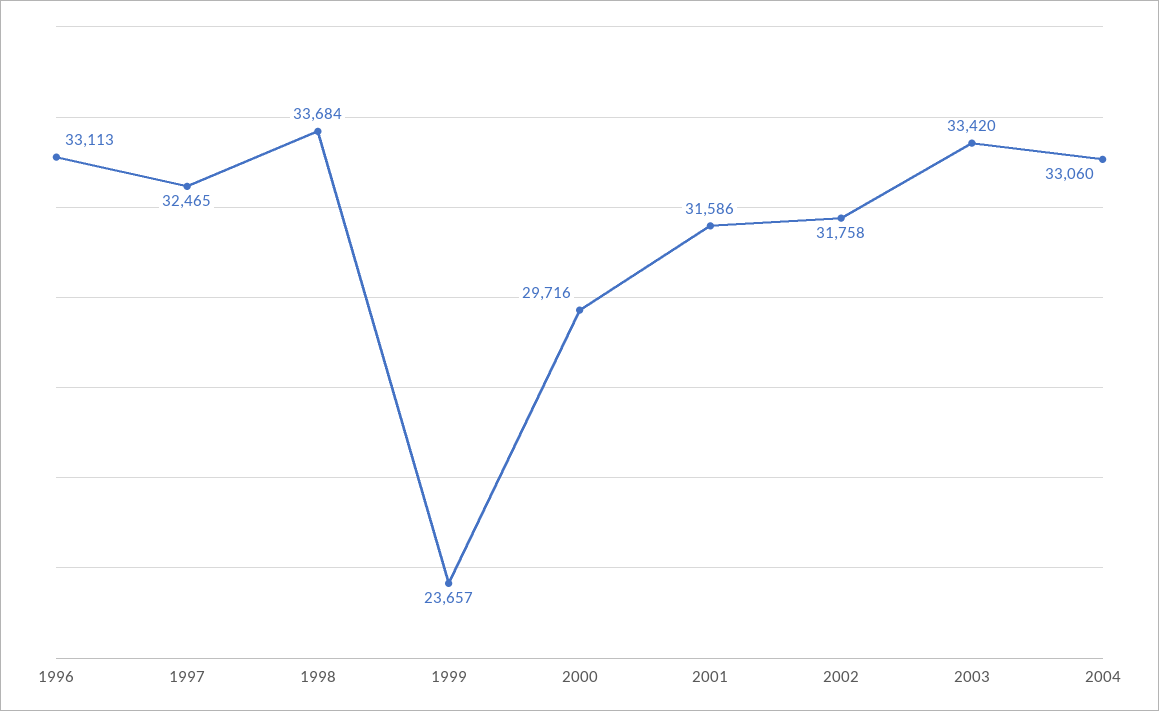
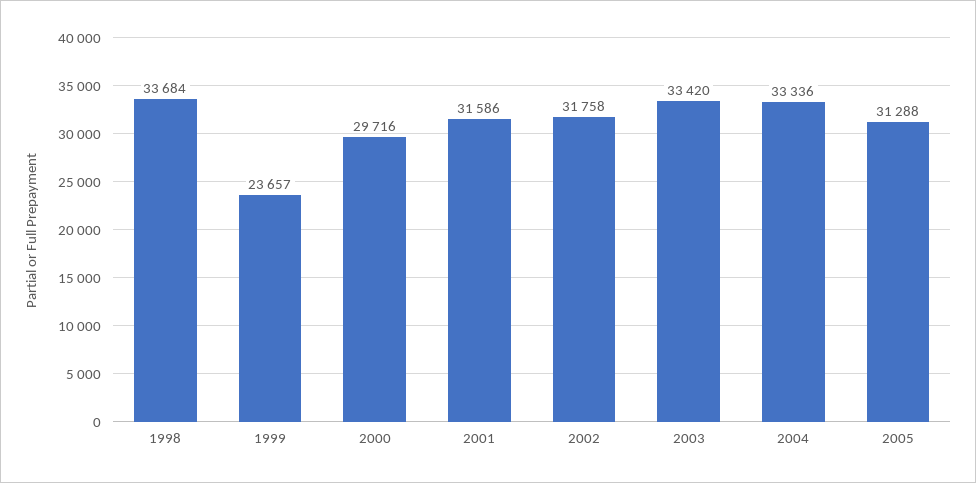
1996: 33113 -> none
1997: 32465 -> none
2004: 33060 -> 33336
2005: none -> 31288

